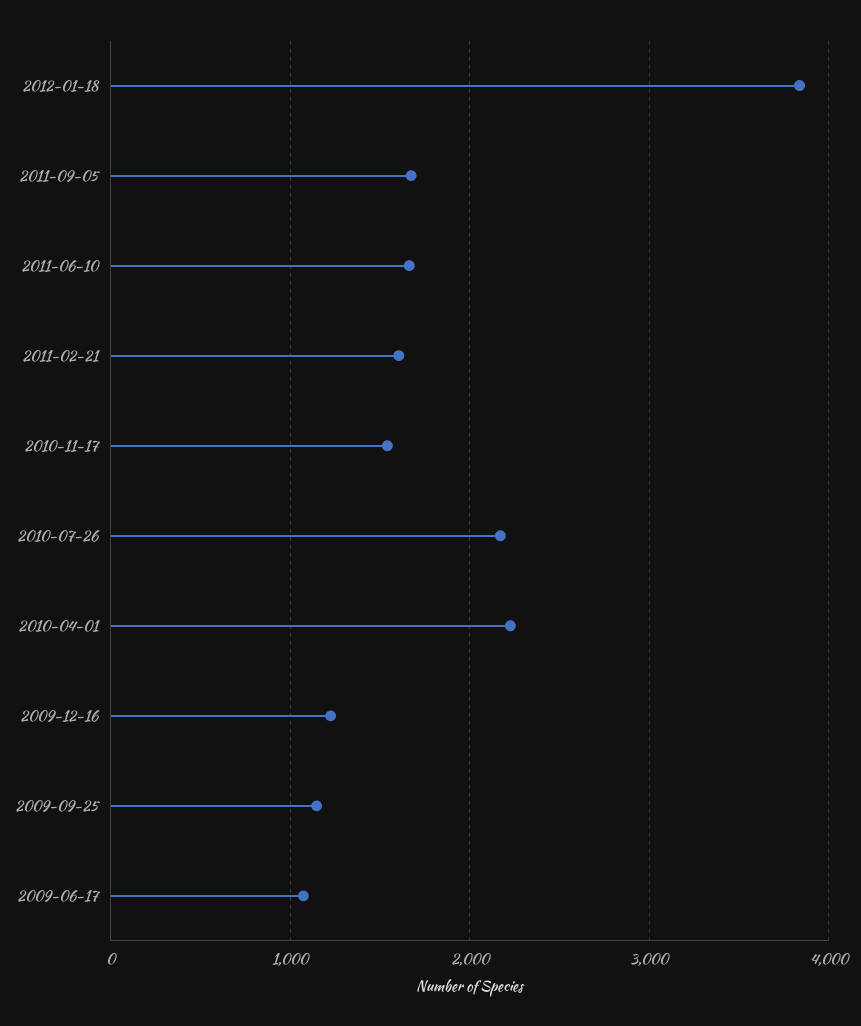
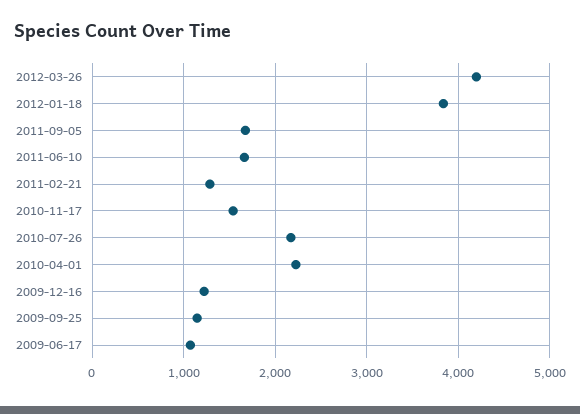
2011-02-21: 1600 -> 1300
2012-03-26: none -> 4200

